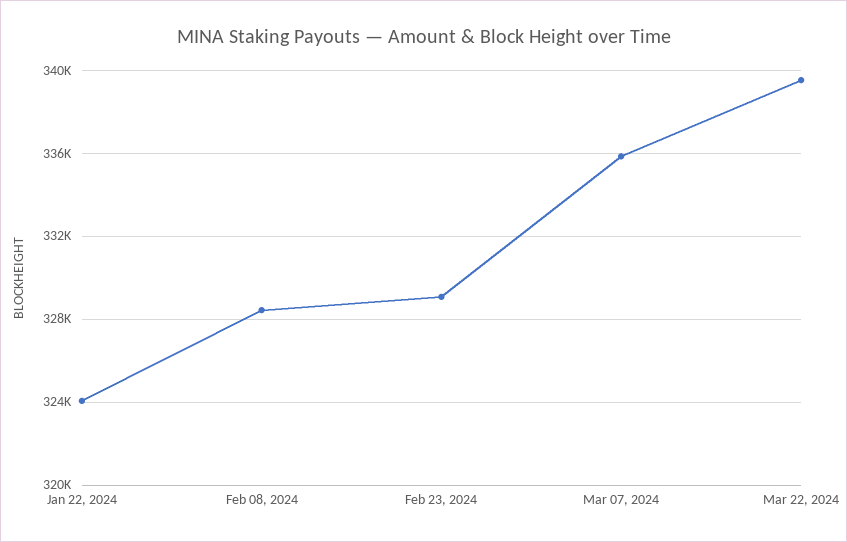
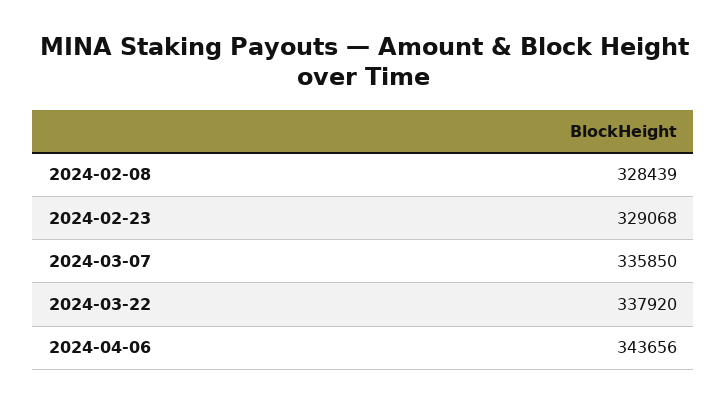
Jan 22, 2024: 324000 -> none
Mar 22, 2024: 339500 -> 337920
2024-04-06: none -> 343656

